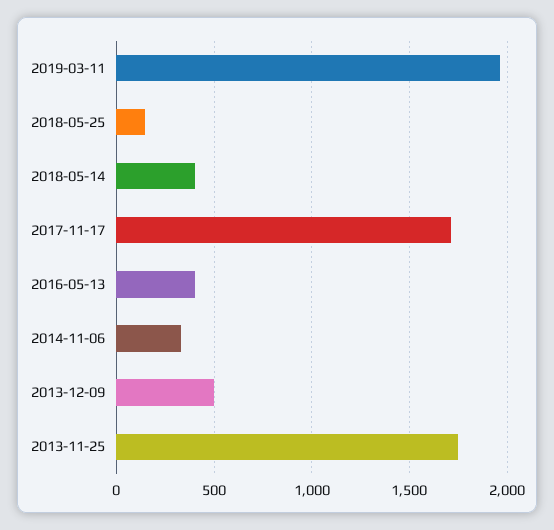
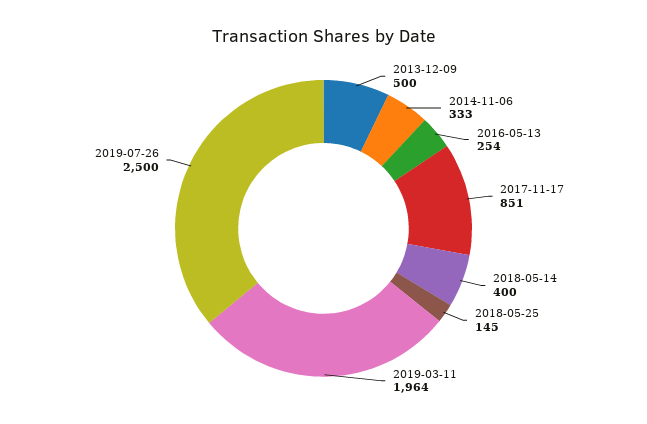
2017-11-17: 1700 -> 851
2016-05-13: 400 -> 254
2013-11-25: 1750 -> none
2019-07-26: none -> 2500

